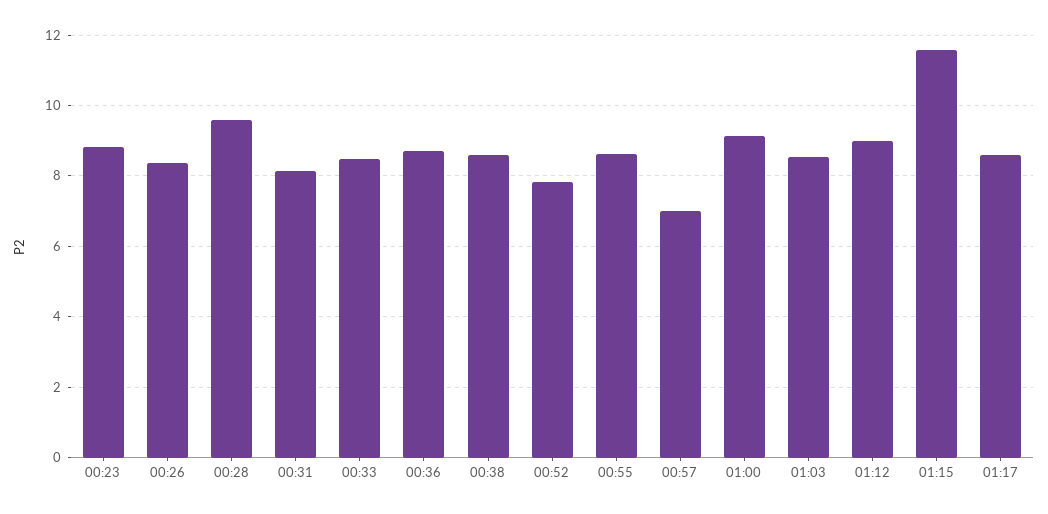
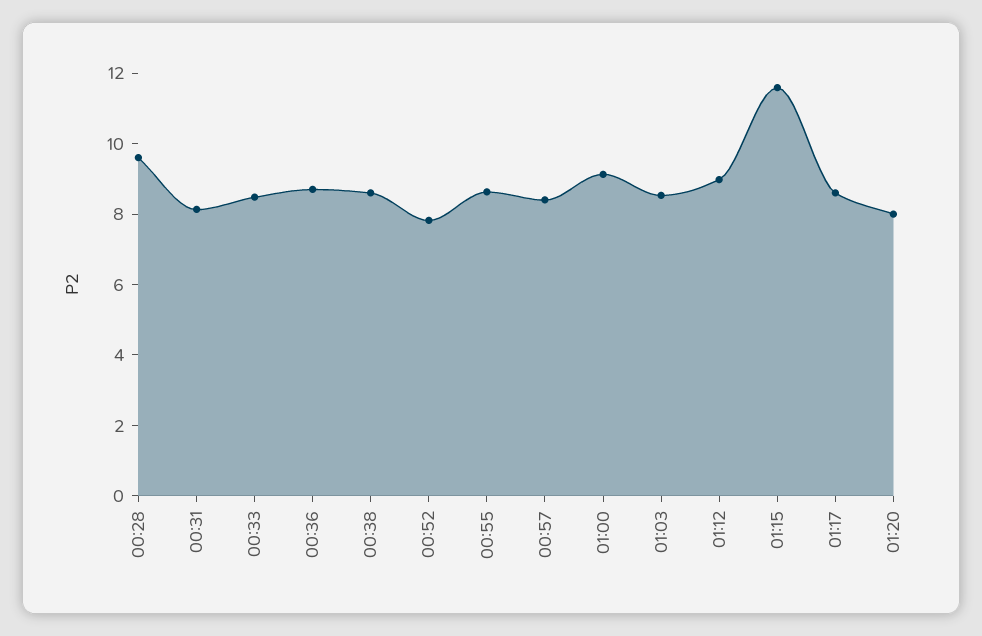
00:23: 8.8 -> none
00:26: 8.4 -> none
00:57: 7 -> 8.5
01:20: none -> 8

